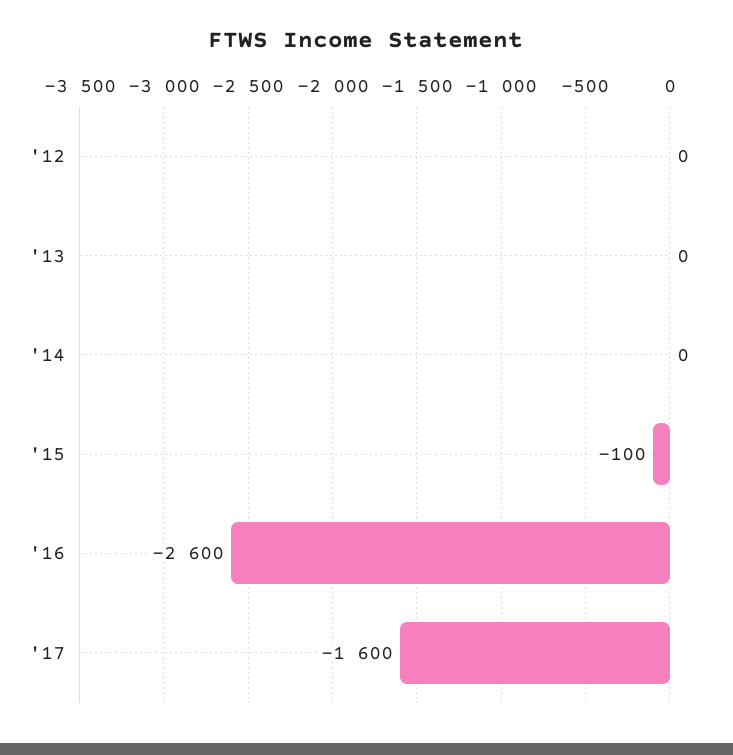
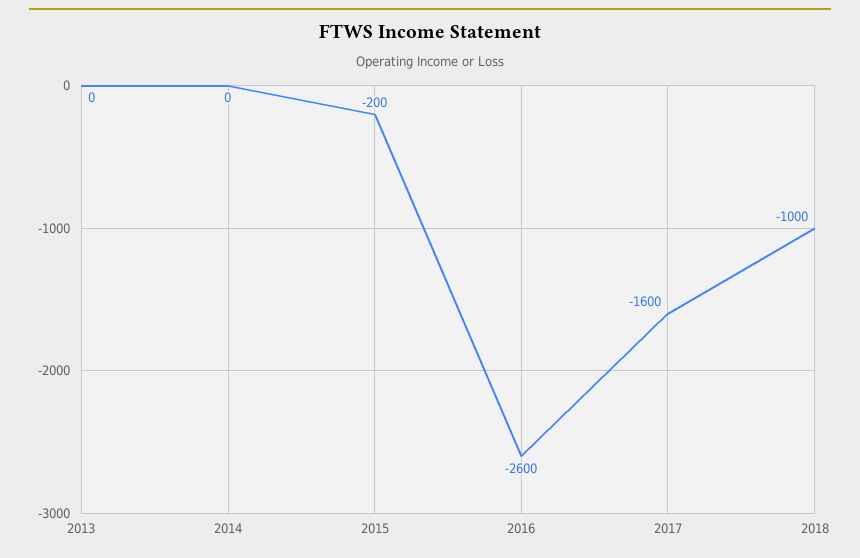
'12: 0 -> none
'15: -100 -> -200
2018: none -> -1000

